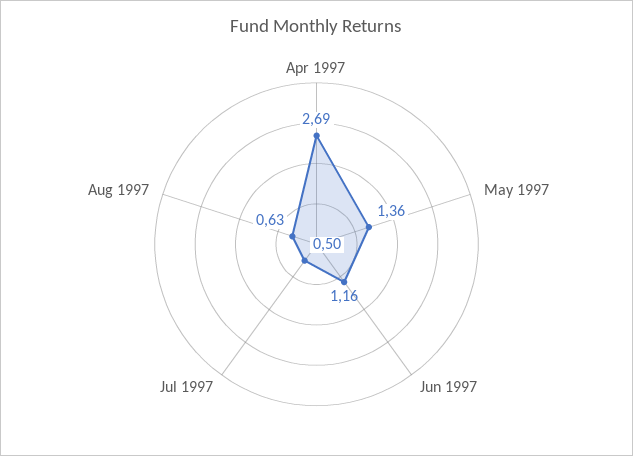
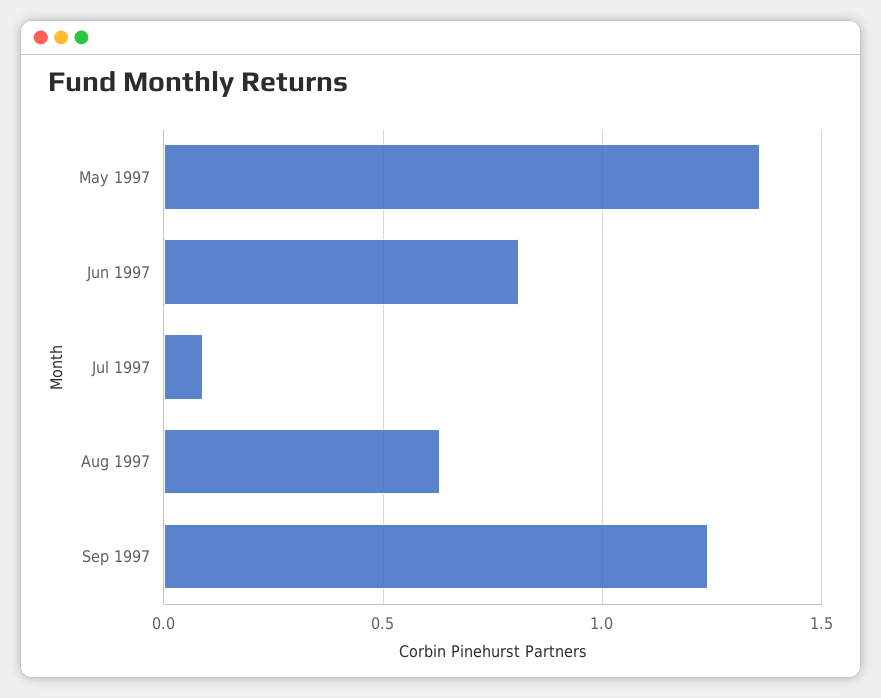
Apr 1997: 2.69 -> none
Jun 1997: 1.16 -> 0.8
Jul 1997: 0.5 -> 0.1
Sep 1997: none -> 1.25

